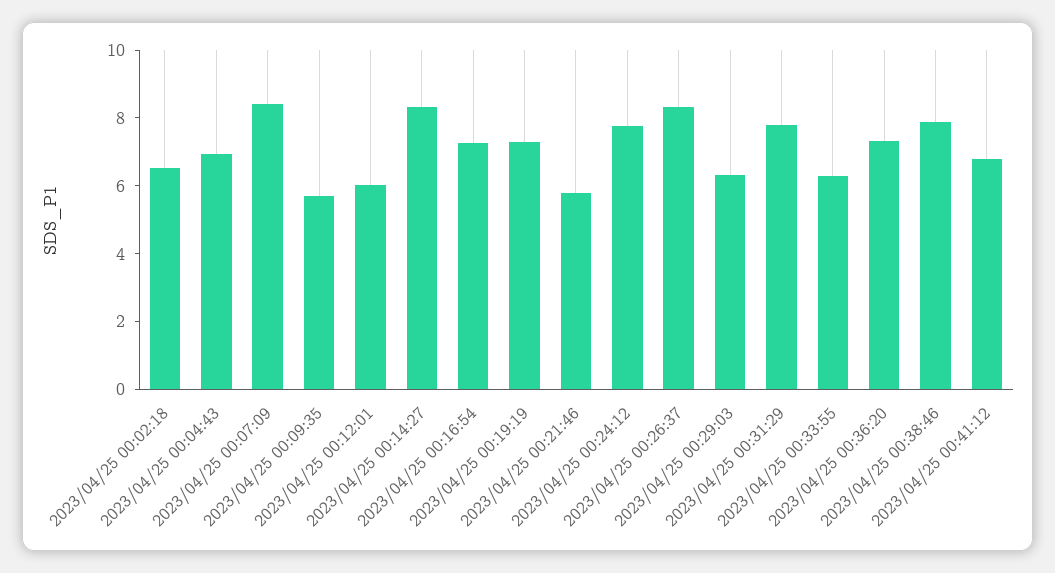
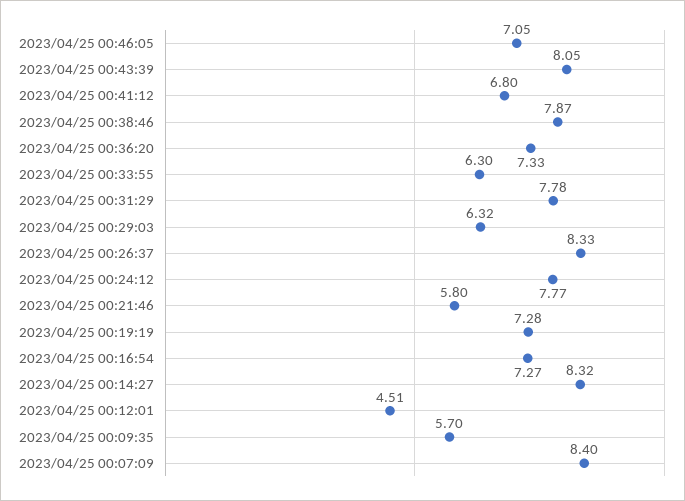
2023/04/25 00:02:18: 6.5 -> none
2023/04/25 00:04:43: 7 -> none
2023/04/25 00:12:01: 6 -> 4.51
2023/04/25 00:46:05: none -> 7.05
2023/04/25 00:43:39: none -> 8.05

